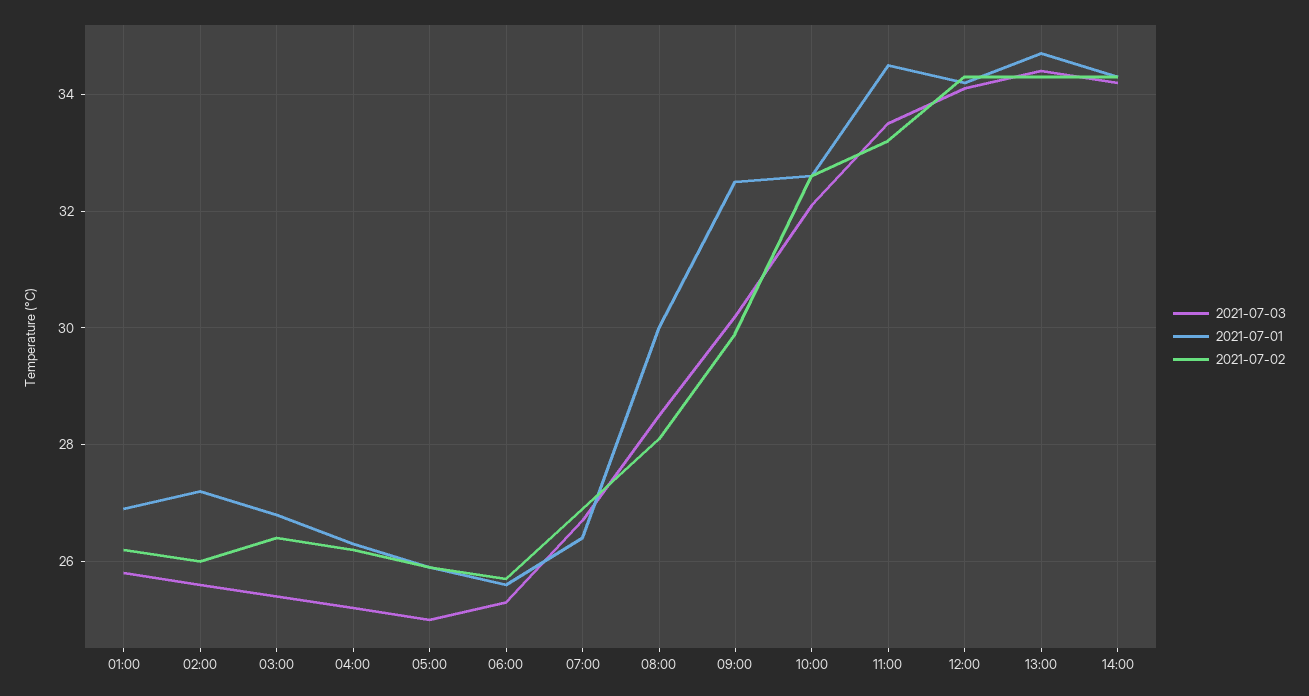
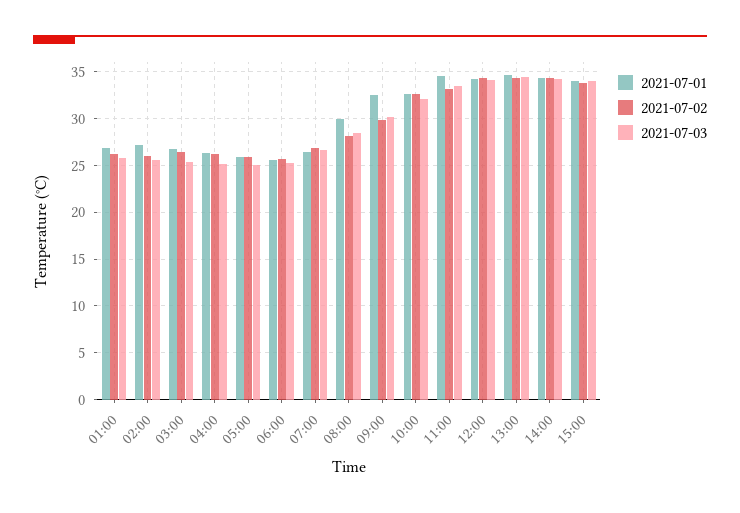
2021-07-01, 15:00: none -> 34
2021-07-02, 15:00: none -> 34
2021-07-03, 15:00: none -> 34

